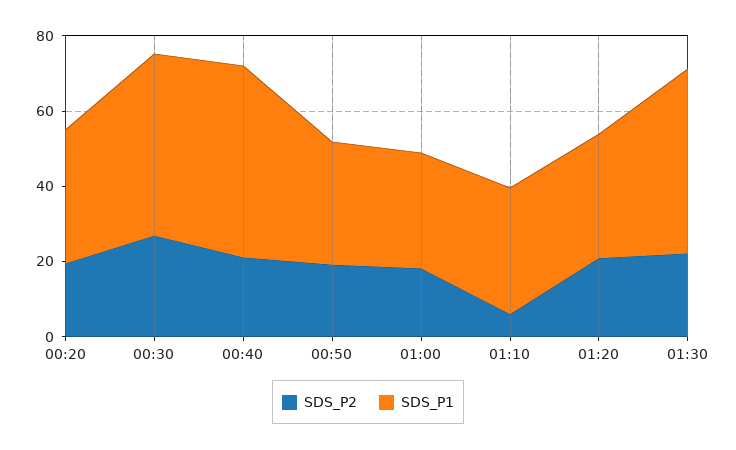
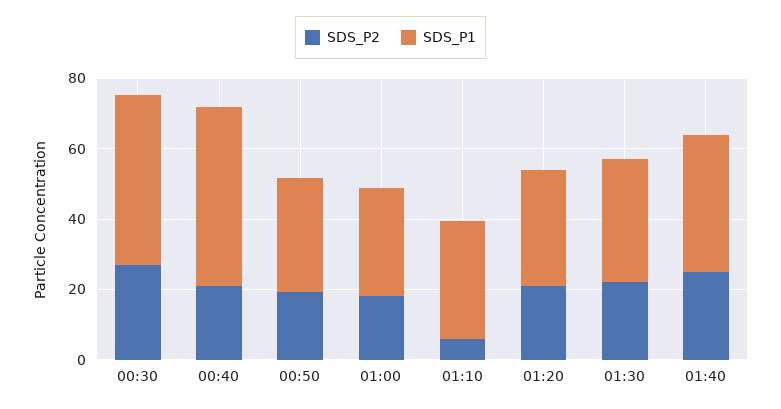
SDS_P2, 00:20: 20 -> none
SDS_P1, 00:20: 35 -> none
SDS_P1, 01:30: 50 -> 35
SDS_P2, 01:40: none -> 25
SDS_P1, 01:40: none -> 40

